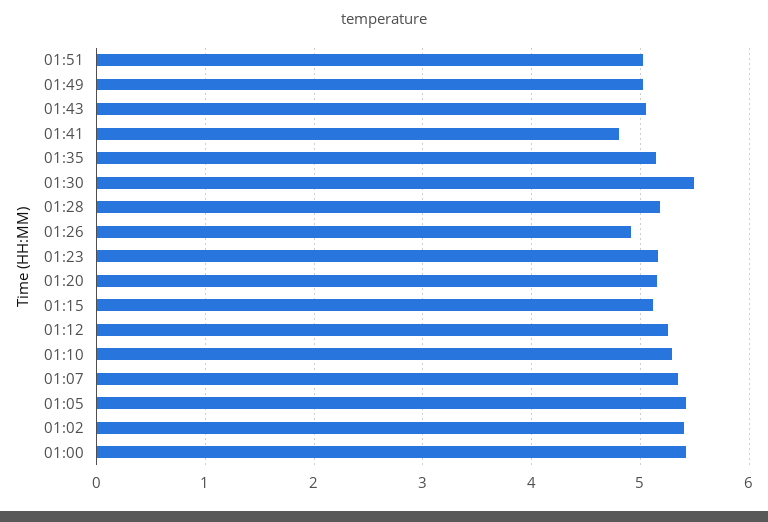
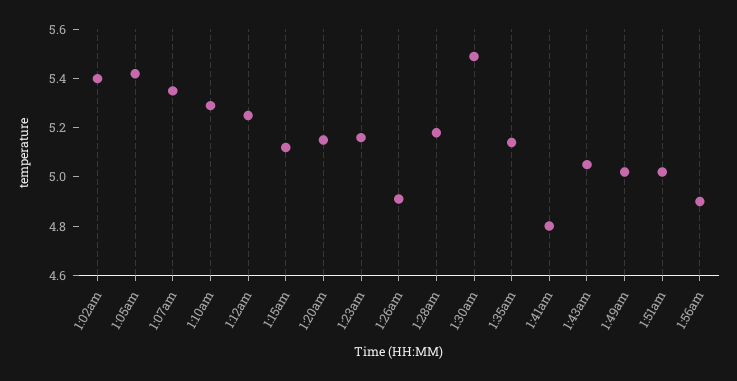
01:00: 5.4 -> none
1:56am: none -> 4.9

